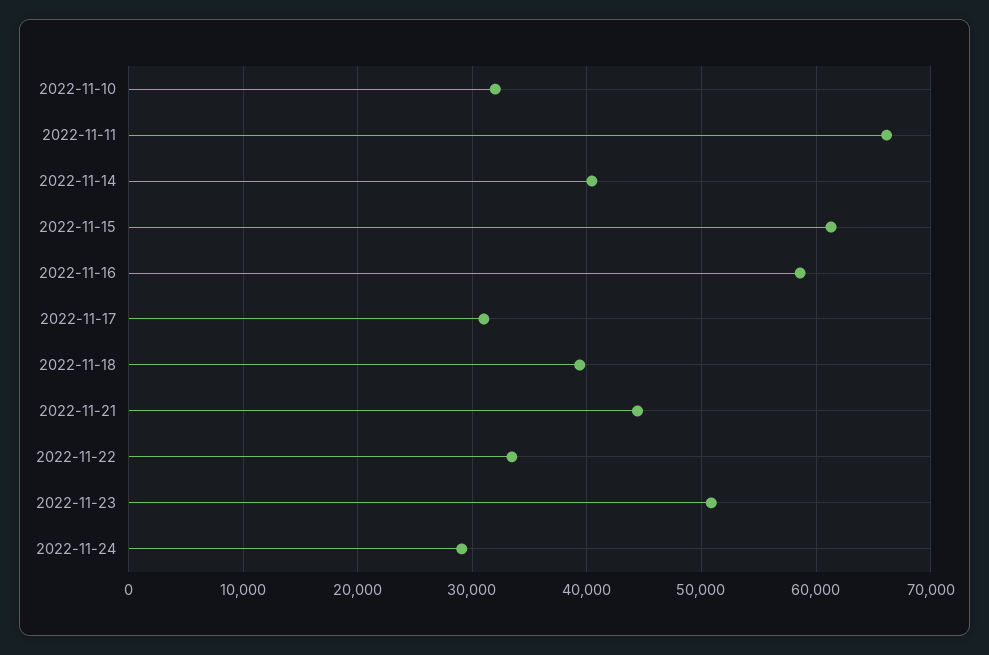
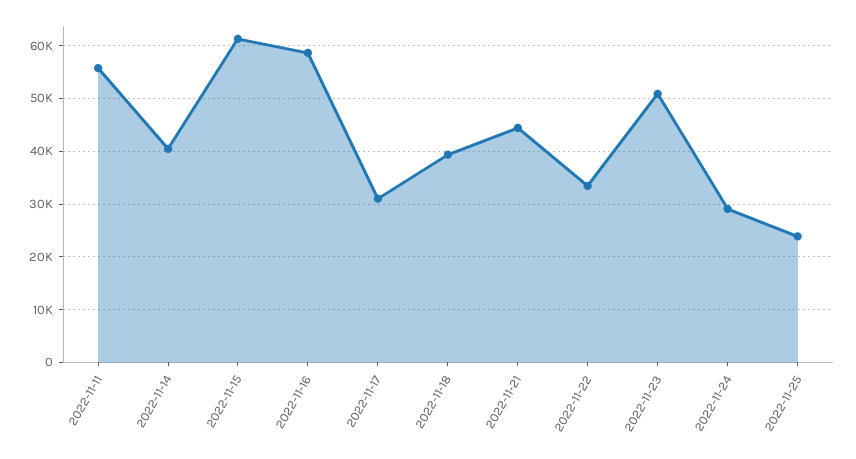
2022-11-10: 32000 -> none
2022-11-11: 66000 -> 56000
2022-11-25: none -> 24000

